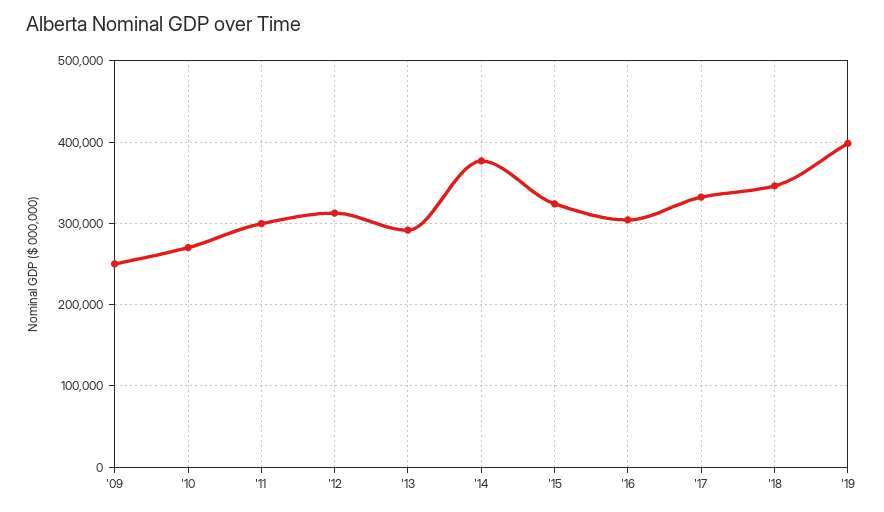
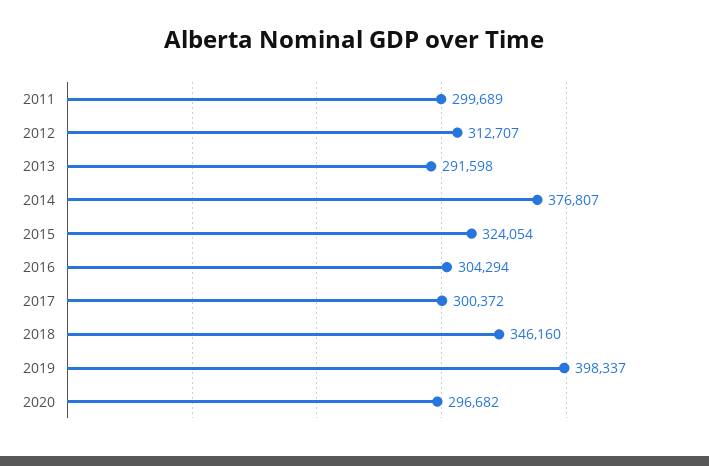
'09: 250000 -> none
'10: 270000 -> none
'17: 330000 -> 300372
2020: none -> 296682

